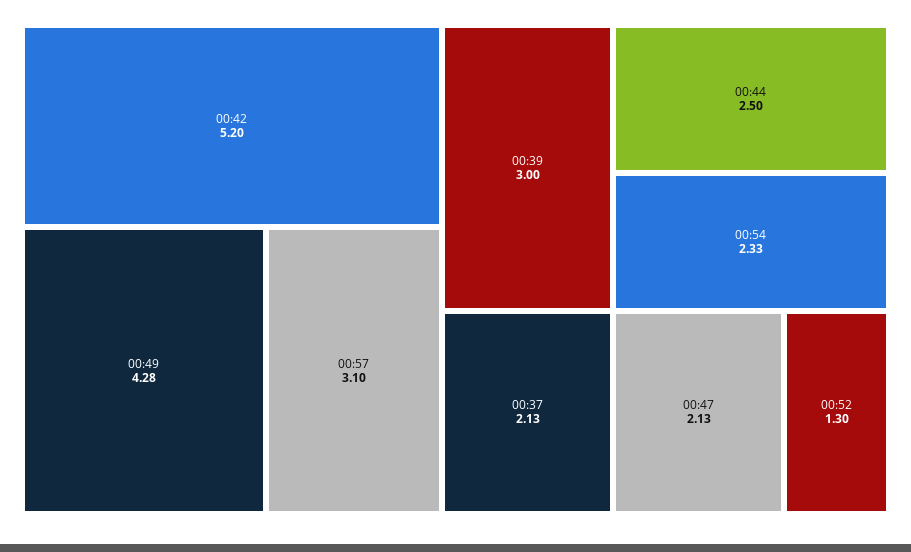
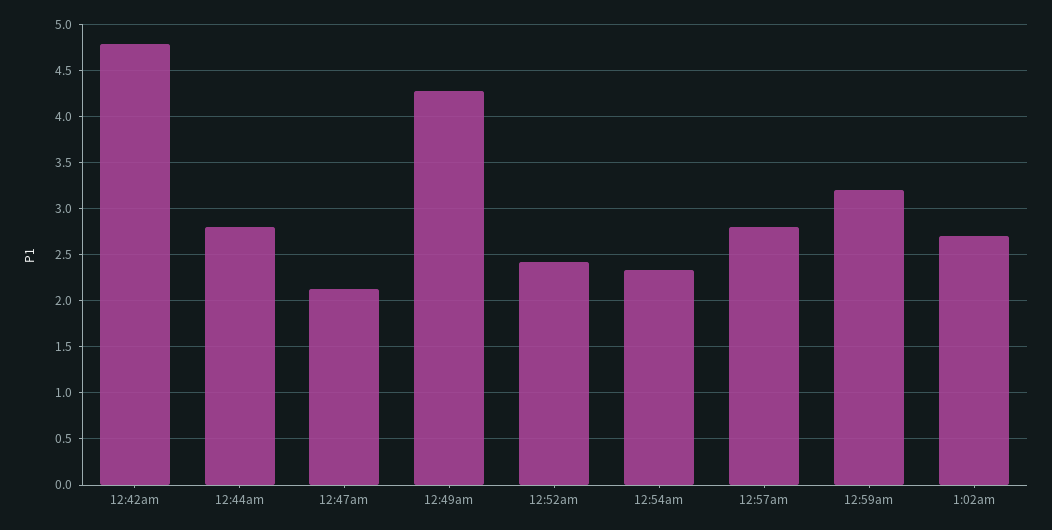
00:42: 5.2 -> 4.8
00:57: 3.1 -> 2.8
00:39: 3 -> none
00:44: 2.5 -> 2.8
00:37: 2.13 -> none
00:52: 1.3 -> 2.4
12:59am: none -> 3.2
1:02am: none -> 2.7

